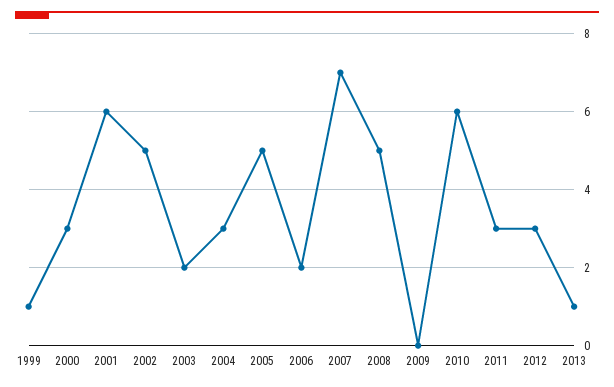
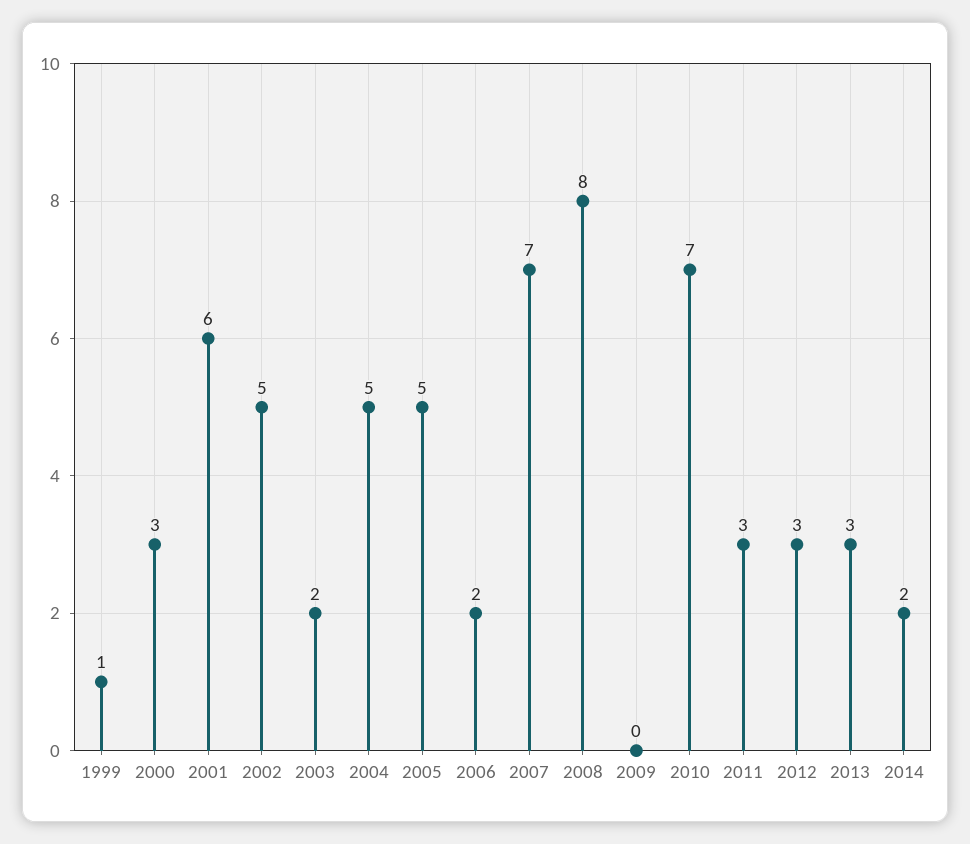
2004: 3 -> 5
2008: 5 -> 8
2010: 6 -> 7
2013: 1 -> 3
2014: none -> 2

